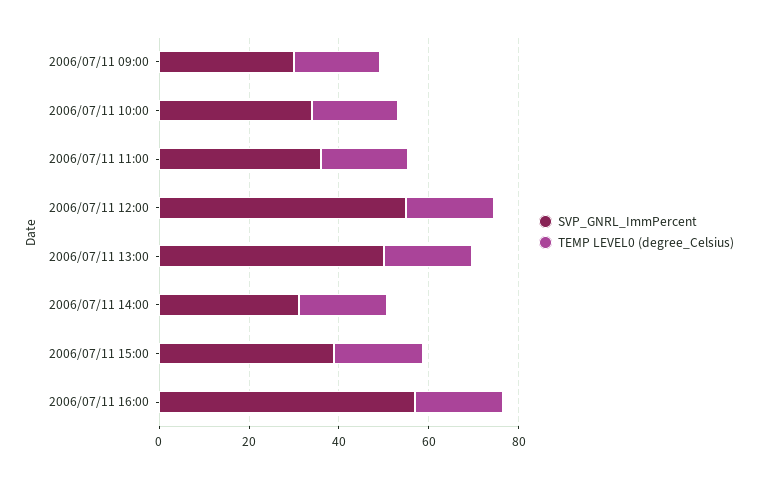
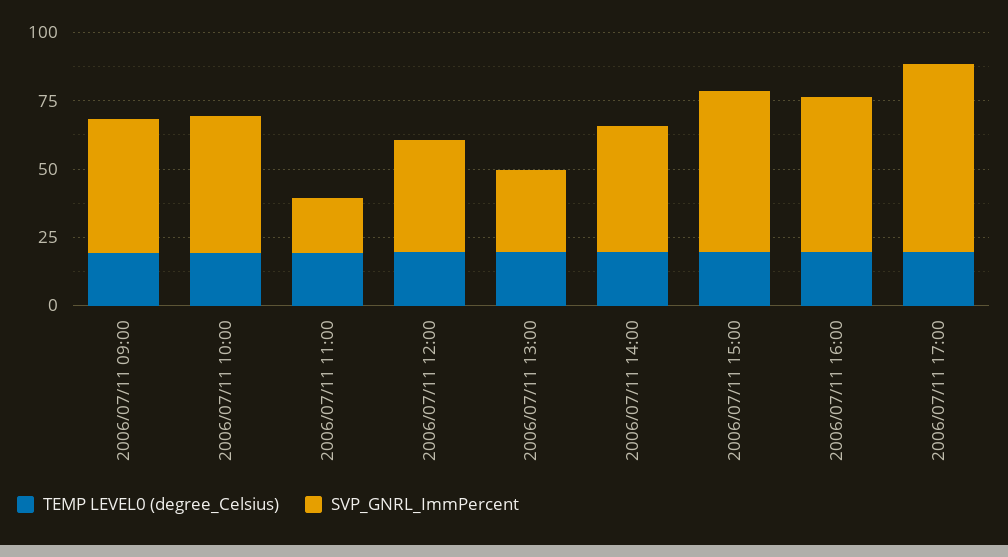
SVP_GNRL_ImmPercent, 2006/07/11 09:00: 30 -> 50
SVP_GNRL_ImmPercent, 2006/07/11 10:00: 35 -> 50
SVP_GNRL_ImmPercent, 2006/07/11 11:00: 35 -> 20
SVP_GNRL_ImmPercent, 2006/07/11 12:00: 55 -> 40
SVP_GNRL_ImmPercent, 2006/07/11 13:00: 50 -> 30
SVP_GNRL_ImmPercent, 2006/07/11 14:00: 30 -> 45
SVP_GNRL_ImmPercent, 2006/07/11 15:00: 40 -> 60
TEMP LEVEL0 (degree_Celsius), 2006/07/11 17:00: none -> 20
SVP_GNRL_ImmPercent, 2006/07/11 17:00: none -> 70

